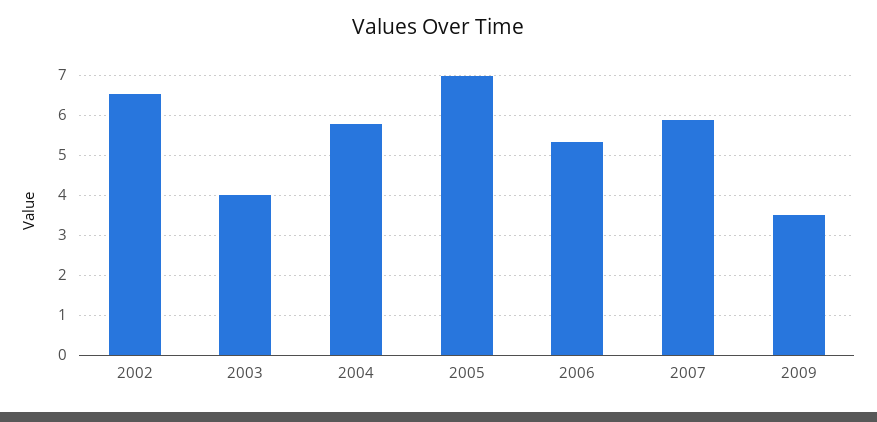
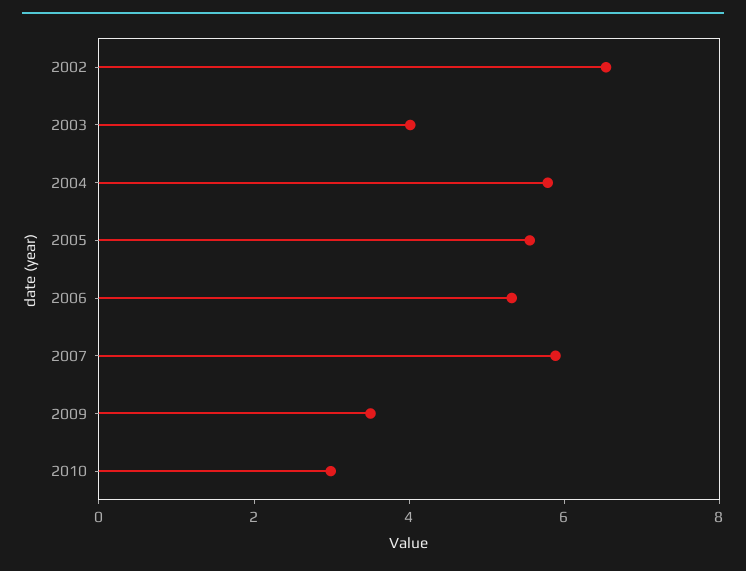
2005: 7 -> 5.5
2010: none -> 3

